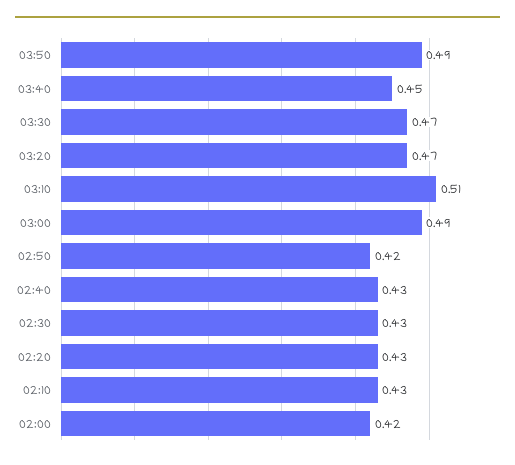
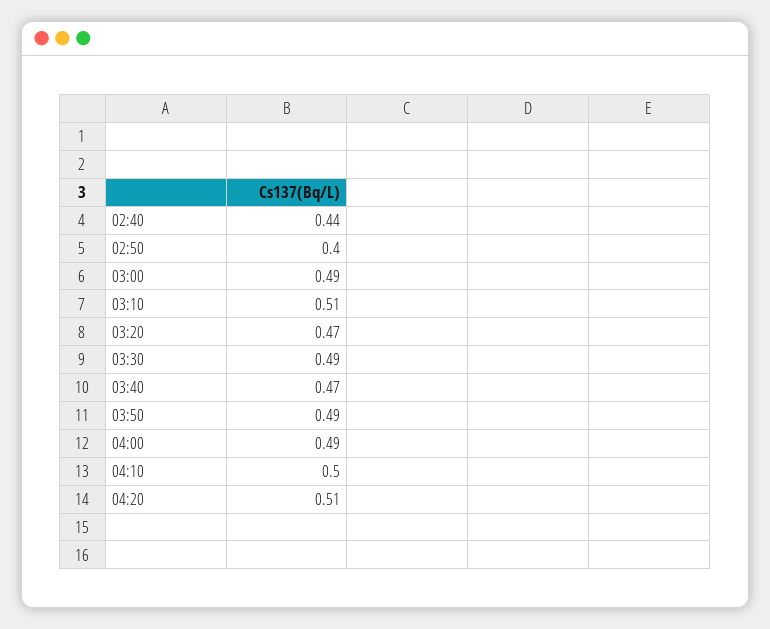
03:40: 0.45 -> 0.47
03:30: 0.47 -> 0.49
02:50: 0.42 -> 0.4
02:40: 0.43 -> 0.44
02:30: 0.43 -> none
02:20: 0.43 -> none
02:10: 0.43 -> none
02:00: 0.42 -> none
04:00: none -> 0.49
04:10: none -> 0.5
04:20: none -> 0.51

